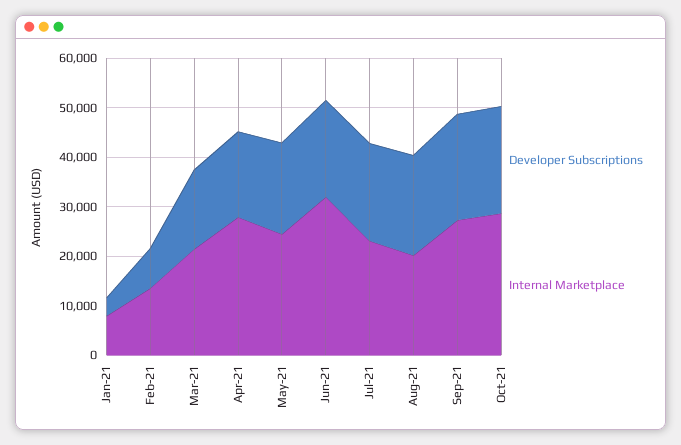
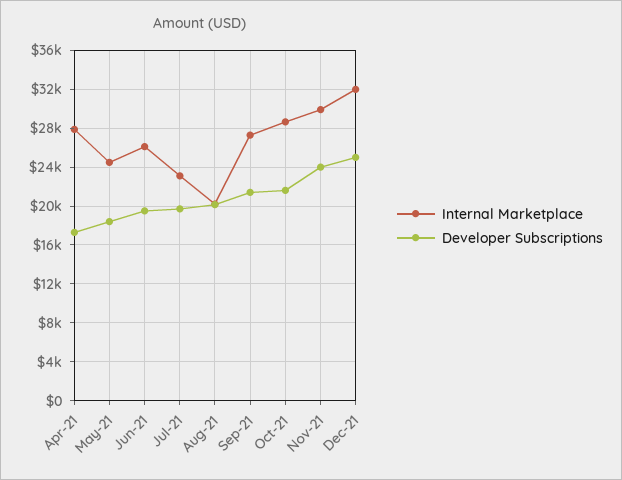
Developer Subscriptions, Jan-21: 4000 -> none
Internal Marketplace, Jan-21: 8000 -> none
Developer Subscriptions, Feb-21: 8000 -> none
Internal Marketplace, Feb-21: 14000 -> none
Developer Subscriptions, Mar-21: 16000 -> none
Internal Marketplace, Mar-21: 22000 -> none
Internal Marketplace, Jun-21: 32000 -> 26000
Internal Marketplace, Nov-21: none -> 30000
Developer Subscriptions, Nov-21: none -> 24000
Internal Marketplace, Dec-21: none -> 32000
Developer Subscriptions, Dec-21: none -> 25000

